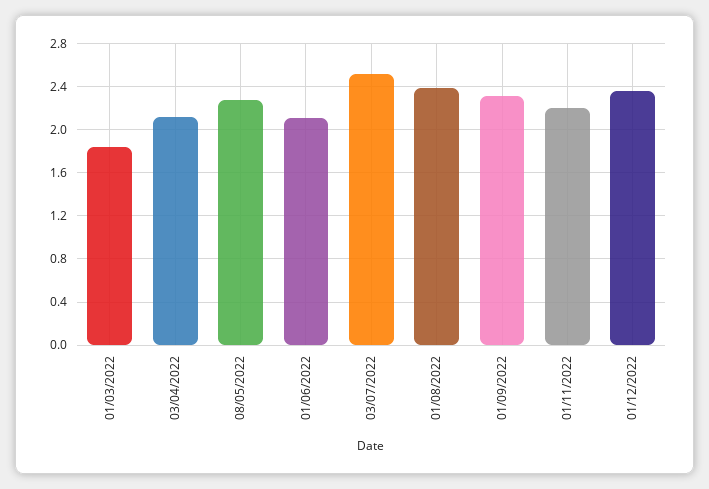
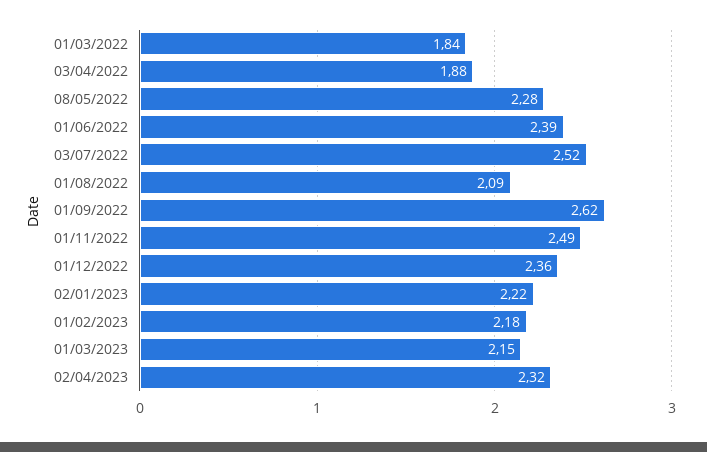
03/04/2022: 2.1 -> 1.88
01/06/2022: 2.1 -> 2.39
01/08/2022: 2.4 -> 2.09
01/09/2022: 2.3 -> 2.62
01/11/2022: 2.2 -> 2.49
02/01/2023: none -> 2.22
01/02/2023: none -> 2.18
01/03/2023: none -> 2.15
02/04/2023: none -> 2.32

